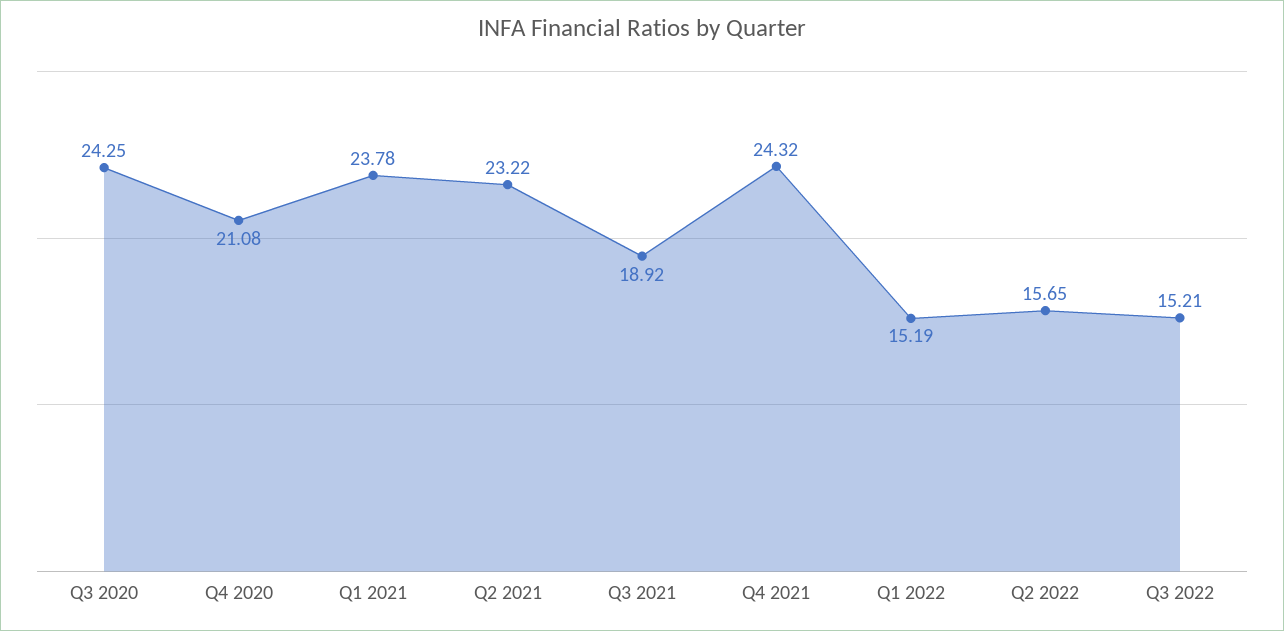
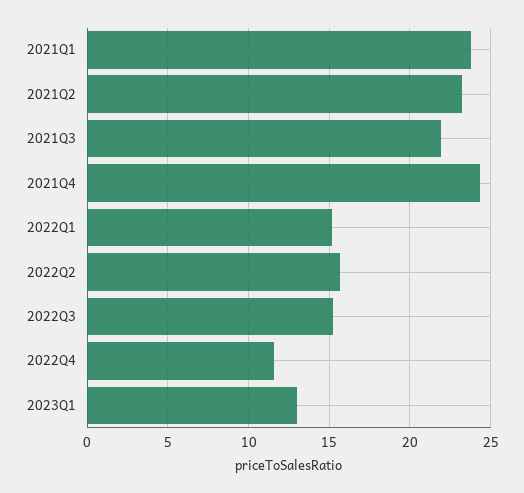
Q3 2020: 24.25 -> none
Q4 2020: 21.08 -> none
Q3 2021: 18.92 -> 22
2022Q4: none -> 11.5
2023Q1: none -> 13

